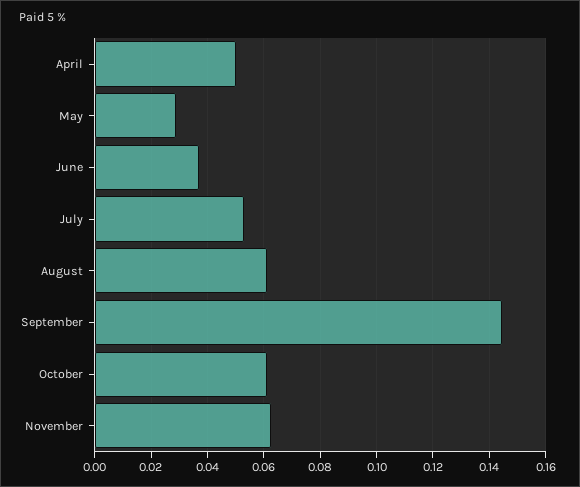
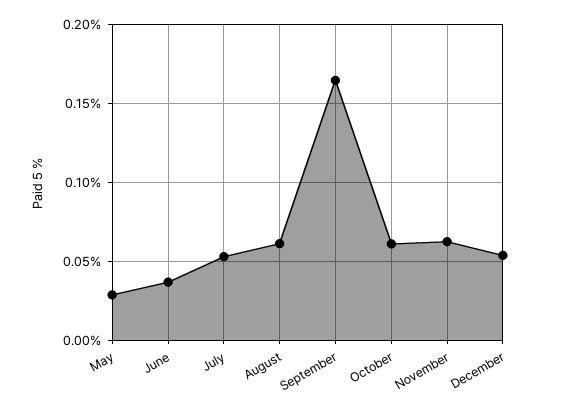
April: 0.05 -> none
September: 0.145 -> 0.165
December: none -> 0.055

